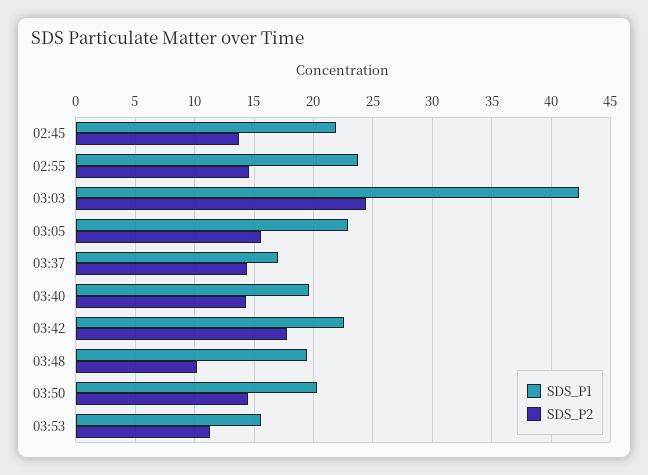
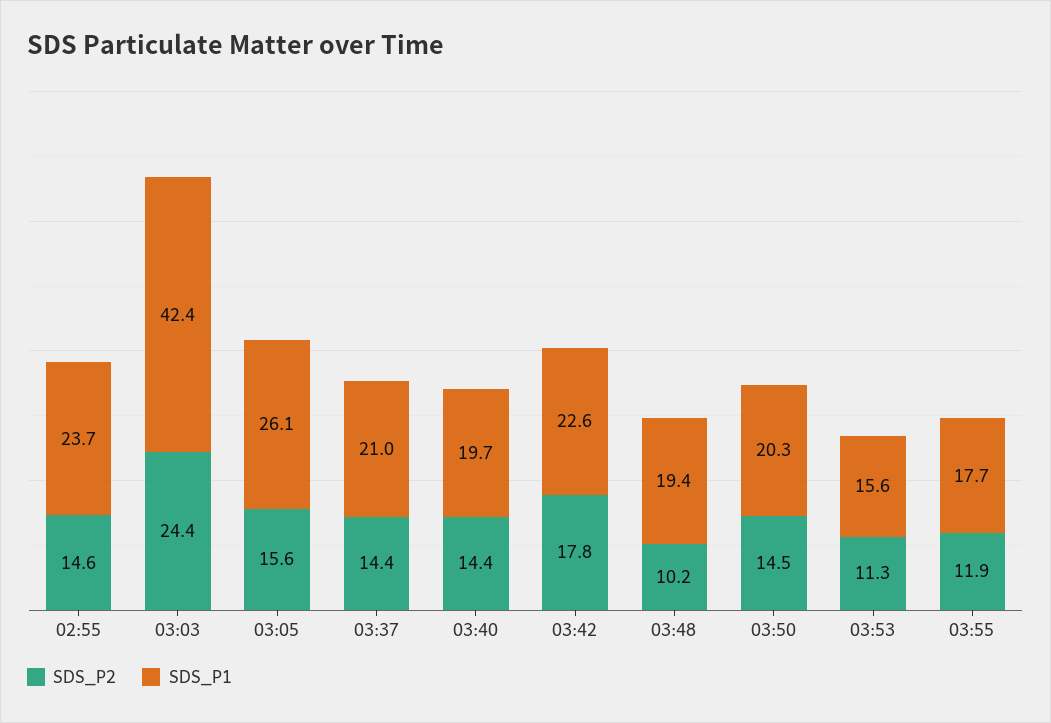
SDS_P1, 02:45: 22 -> none
SDS_P2, 02:45: 14 -> none
SDS_P1, 03:05: 23 -> 26.1
SDS_P1, 03:37: 17 -> 21
SDS_P2, 03:55: none -> 11.9
SDS_P1, 03:55: none -> 17.7

